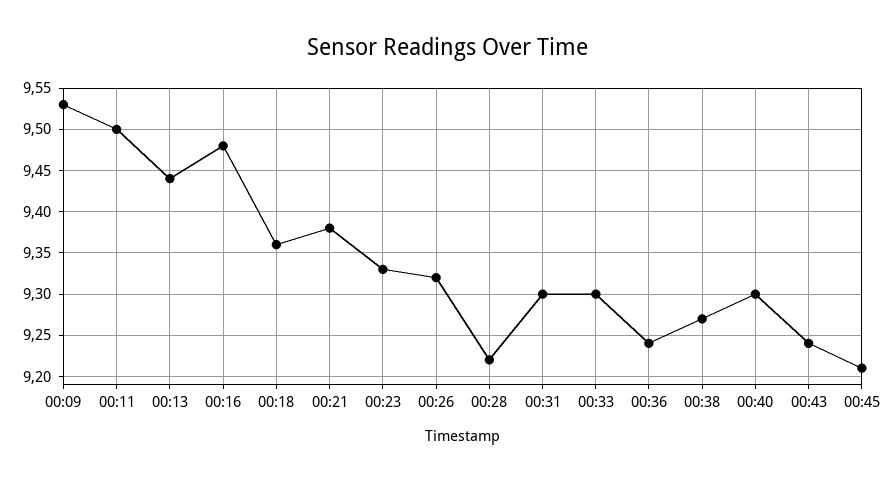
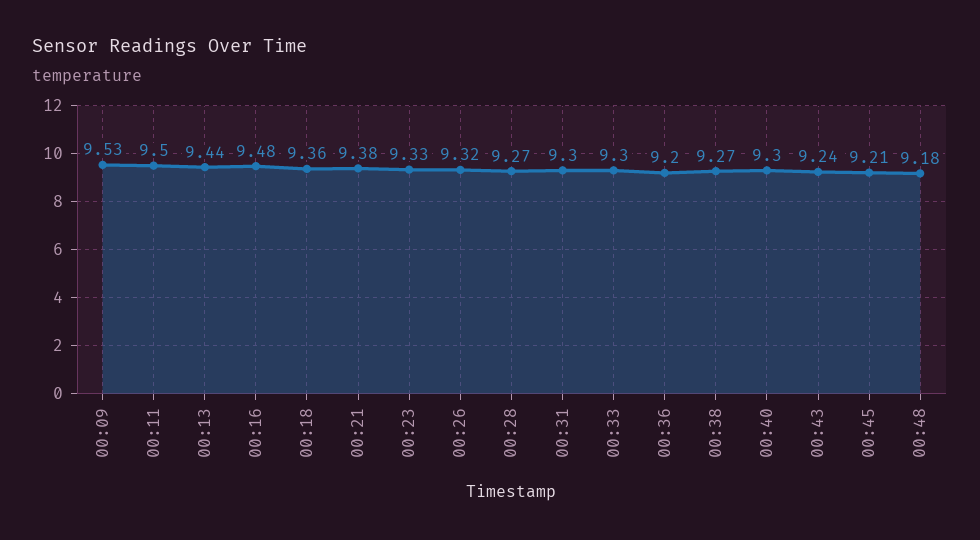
00:28: 9.22 -> 9.27
00:36: 9.24 -> 9.2
00:48: none -> 9.18

